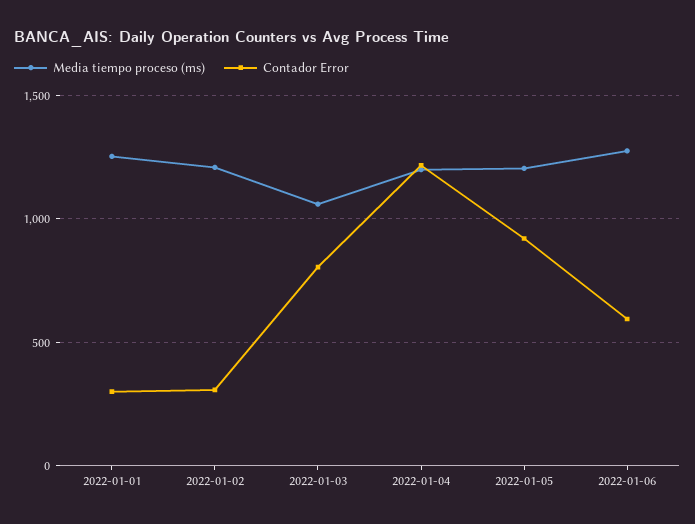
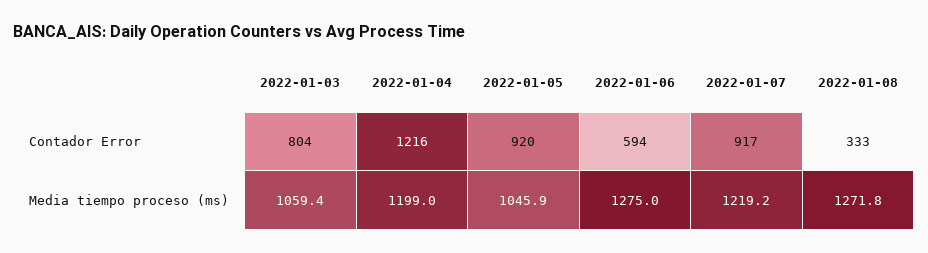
Media tiempo proceso (ms), 2022-01-01: 1250 -> none
Contador Error, 2022-01-01: 300 -> none
Media tiempo proceso (ms), 2022-01-02: 1200 -> none
Contador Error, 2022-01-02: 300 -> none
Media tiempo proceso (ms), 2022-01-05: 1200 -> 1045.9
Contador Error, 2022-01-07: none -> 917
Contador Error, 2022-01-08: none -> 333
Media tiempo proceso (ms), 2022-01-07: none -> 1219.2
Media tiempo proceso (ms), 2022-01-08: none -> 1271.8

